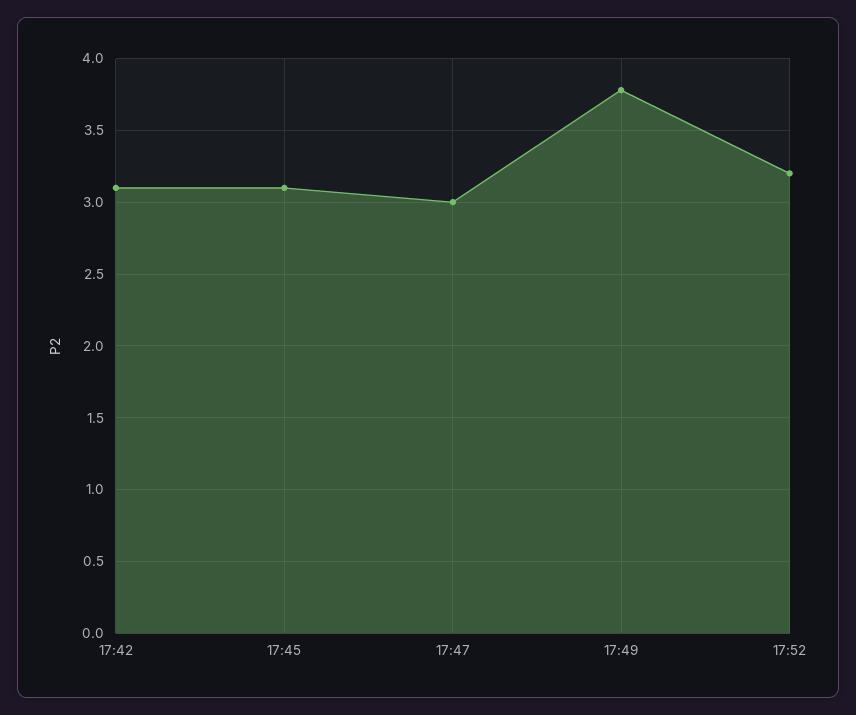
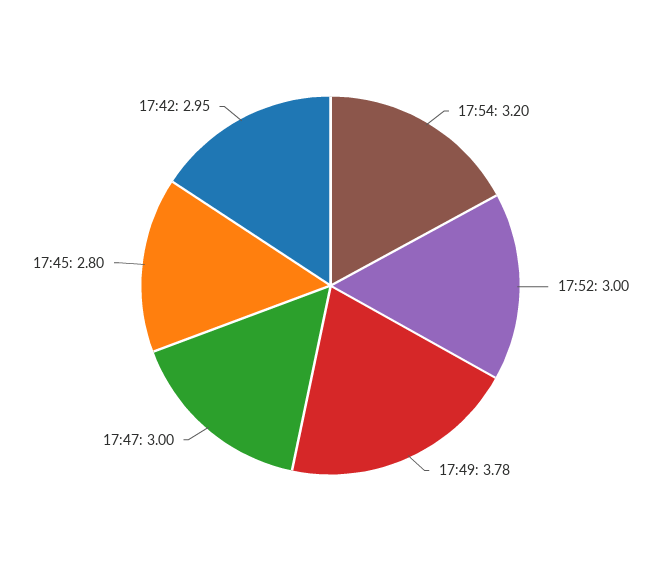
17:42: 3.1 -> 2.95
17:45: 3.1 -> 2.8
17:52: 3.2 -> 3
17:54: none -> 3.2

